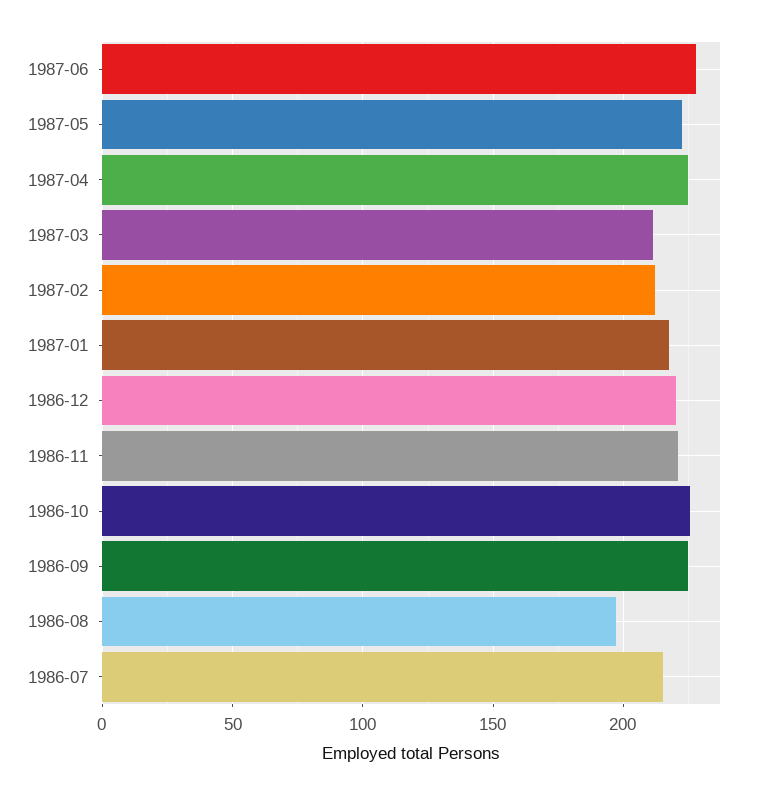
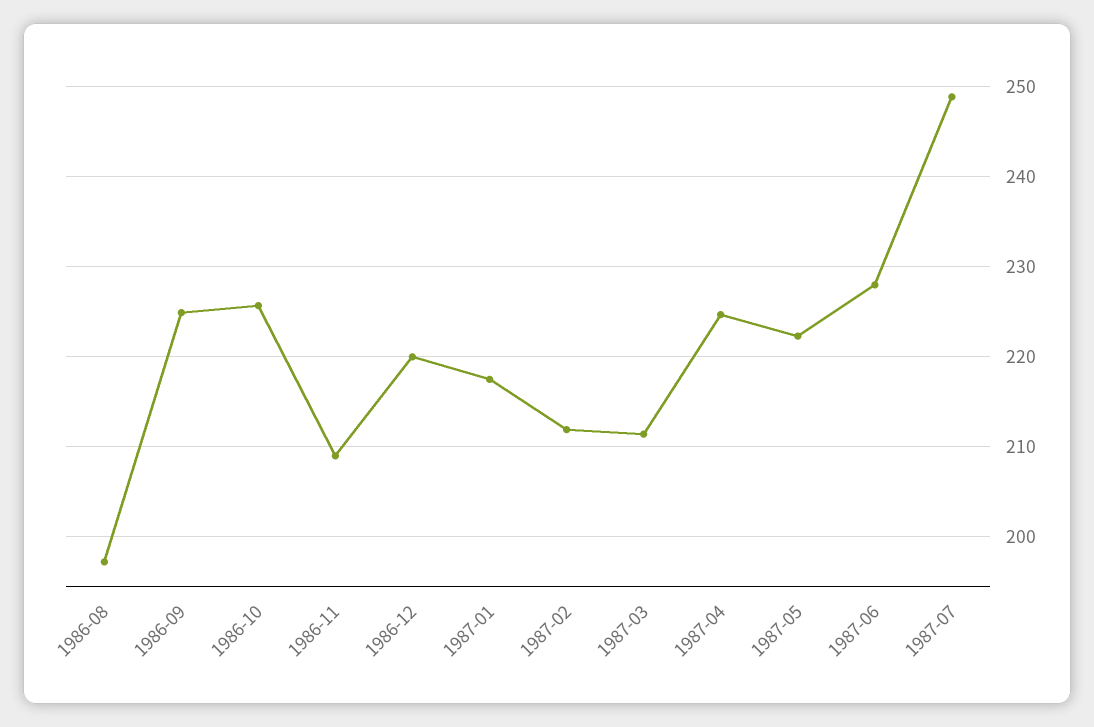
1986-11: 220 -> 209
1986-07: 215 -> none
1987-07: none -> 249

